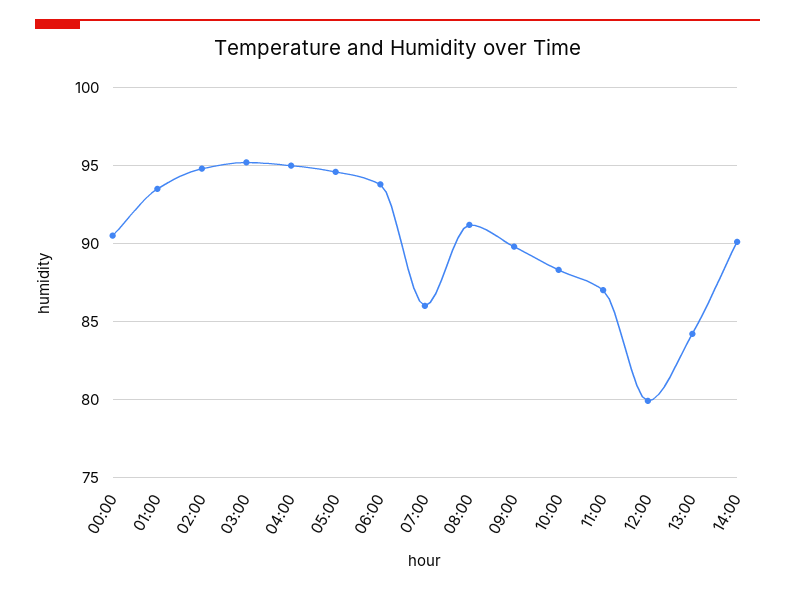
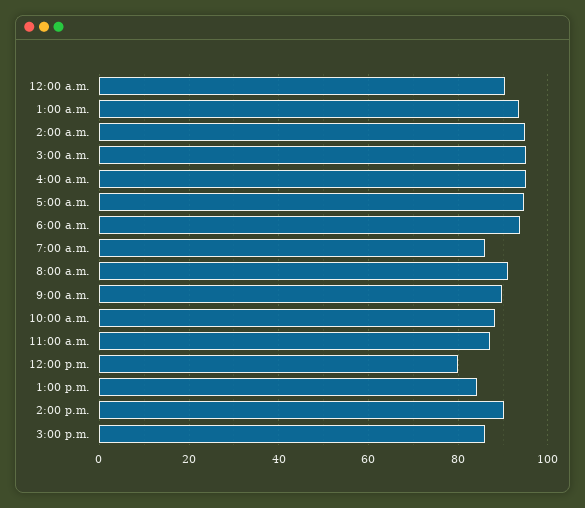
3:00 p.m.: none -> 86

